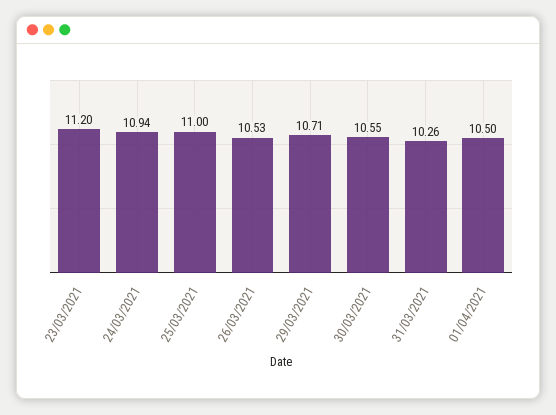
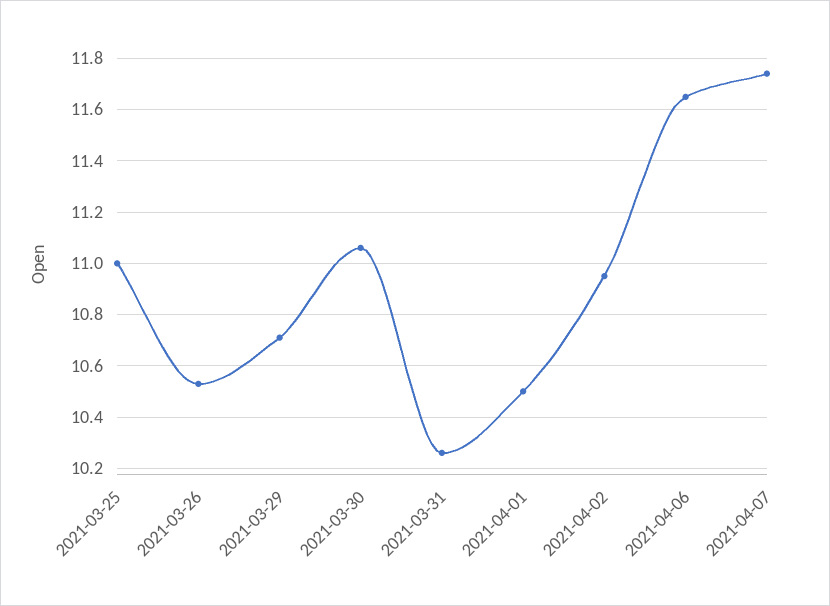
23/03/2021: 11.2 -> none
24/03/2021: 10.94 -> none
30/03/2021: 10.55 -> 11.05
2021-04-02: none -> 10.95
2021-04-06: none -> 11.65
2021-04-07: none -> 11.75

